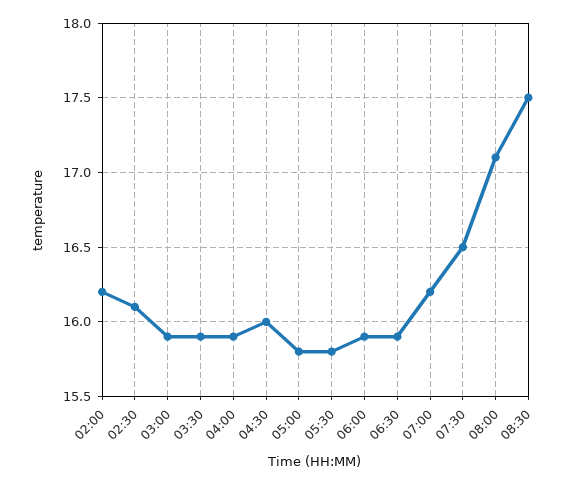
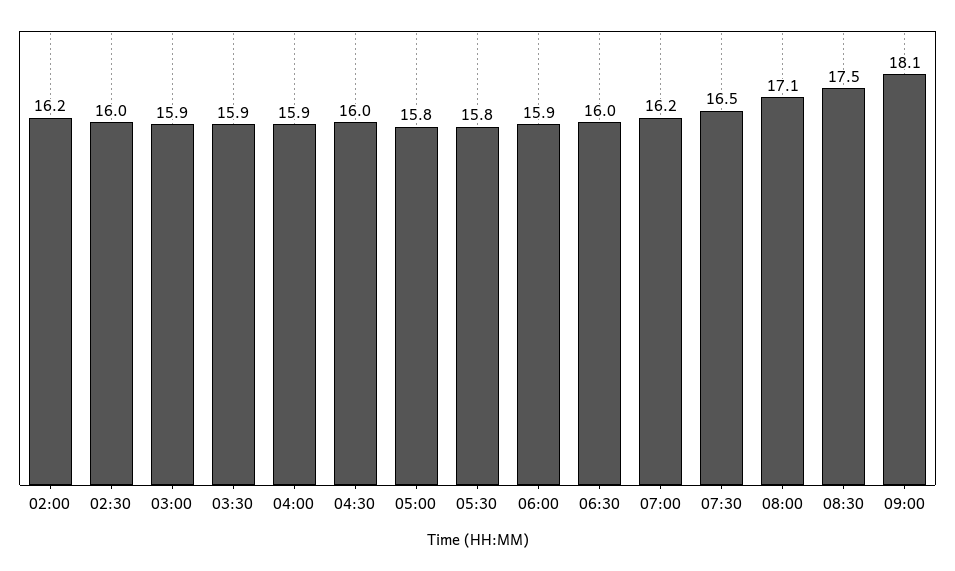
02:30: 16.1 -> 16
06:30: 15.9 -> 16
09:00: none -> 18.1

